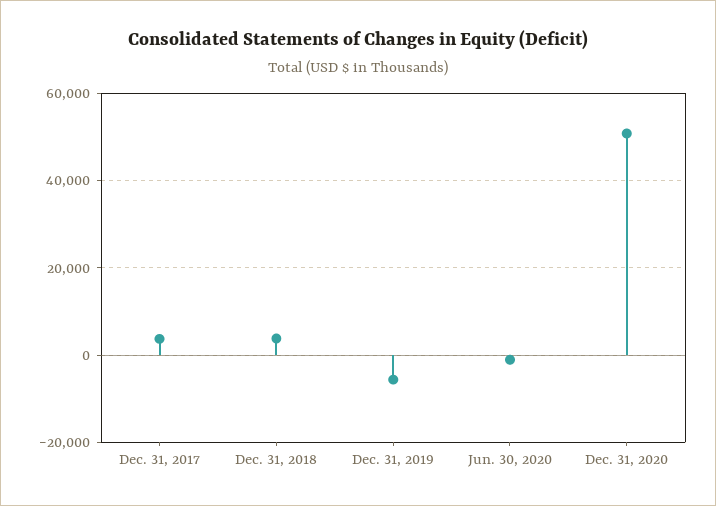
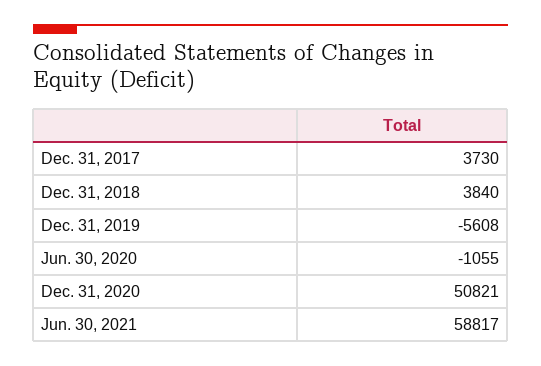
Jun. 30, 2021: none -> 58817

